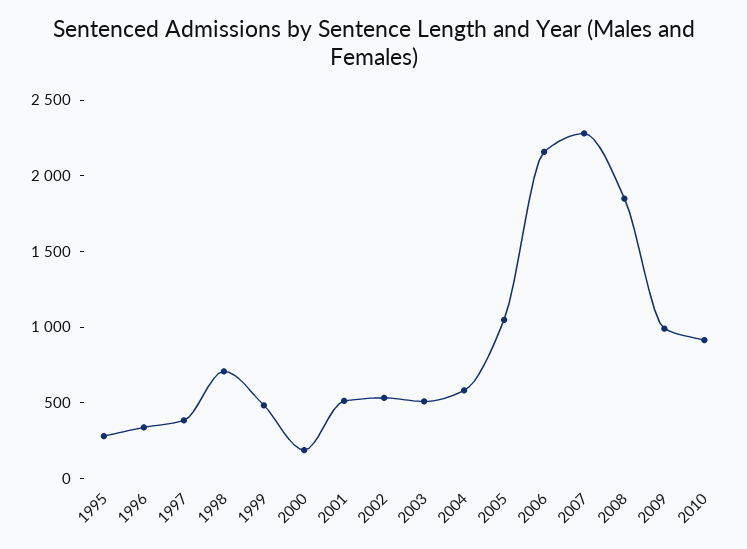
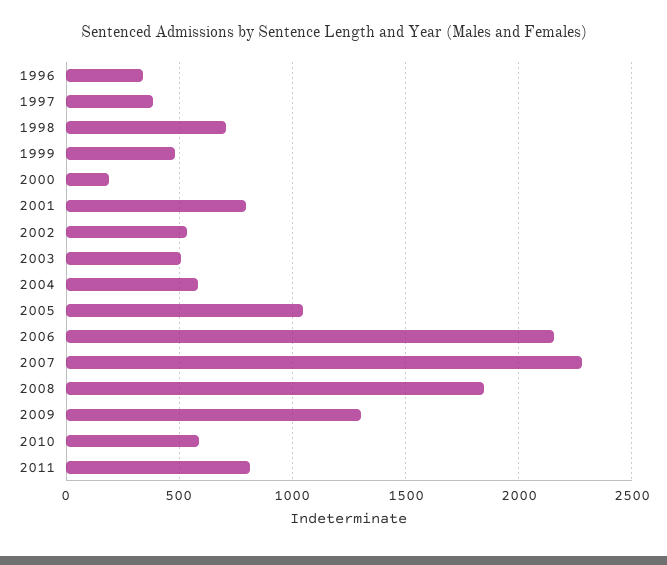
1995: 300 -> none
2001: 500 -> 800
2009: 1000 -> 1300
2010: 900 -> 600
2011: none -> 800

